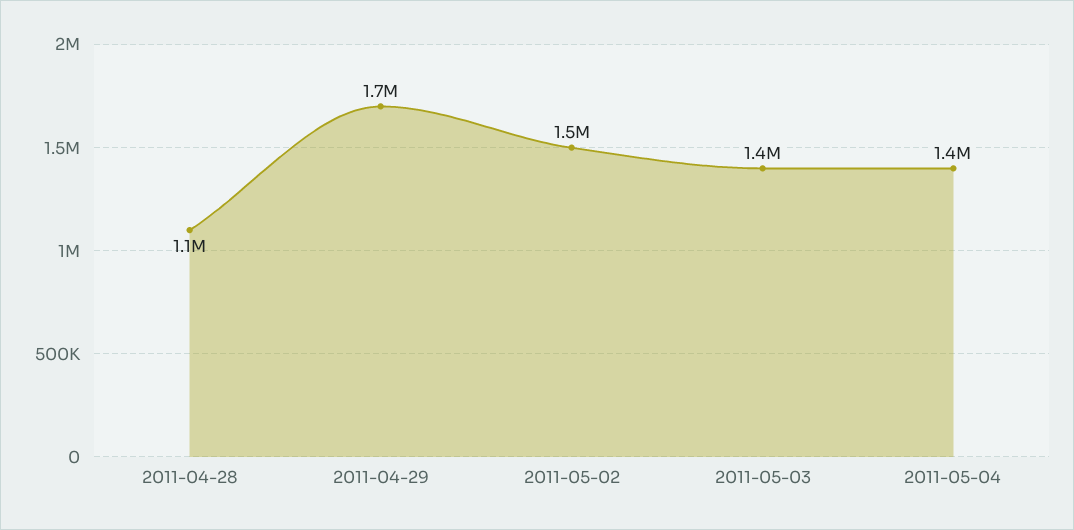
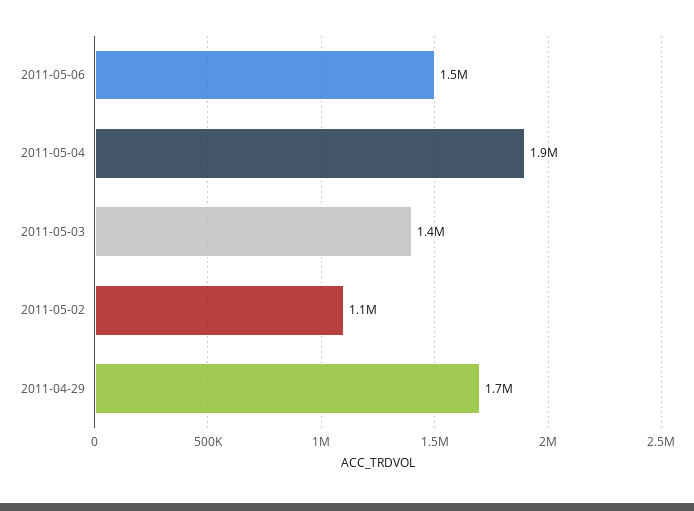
2011-04-28: 1100000 -> none
2011-05-02: 1500000 -> 1100000
2011-05-04: 1400000 -> 1900000
2011-05-06: none -> 1500000

